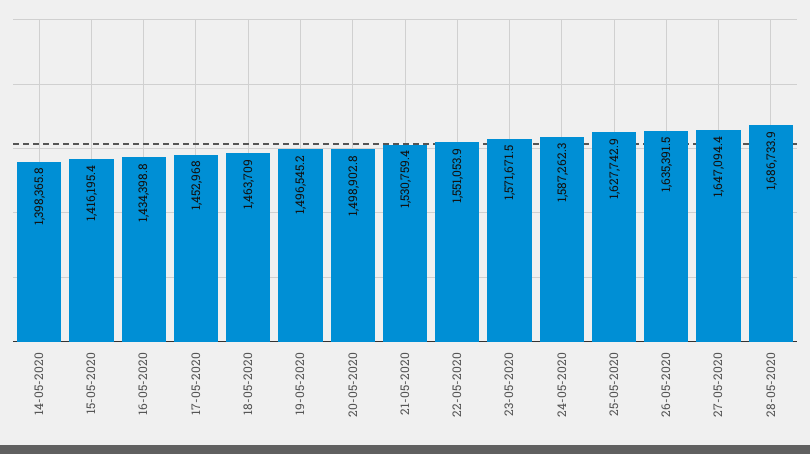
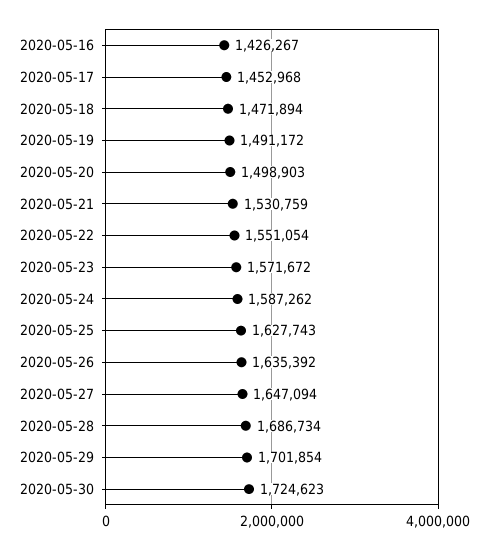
14-05-2020: 1398365.8 -> none
15-05-2020: 1416195.4 -> none
16-05-2020: 1434398.8 -> 1426267
18-05-2020: 1463709 -> 1471894
19-05-2020: 1496545.2 -> 1491172
2020-05-29: none -> 1701854
2020-05-30: none -> 1724623

